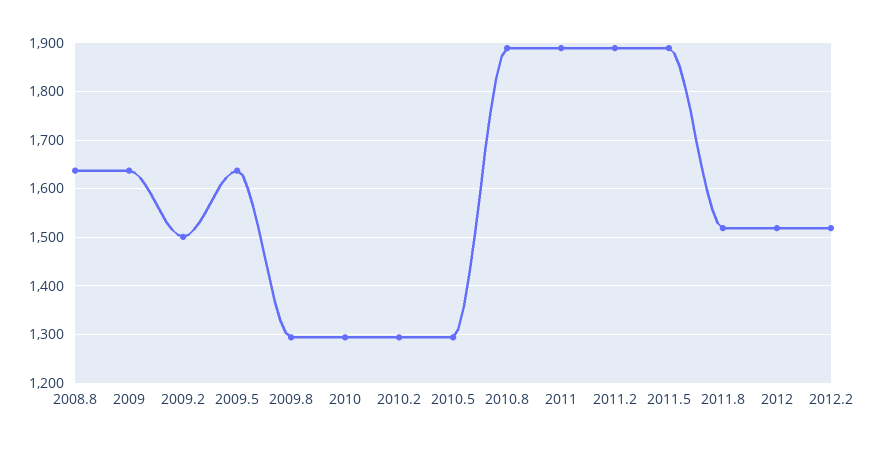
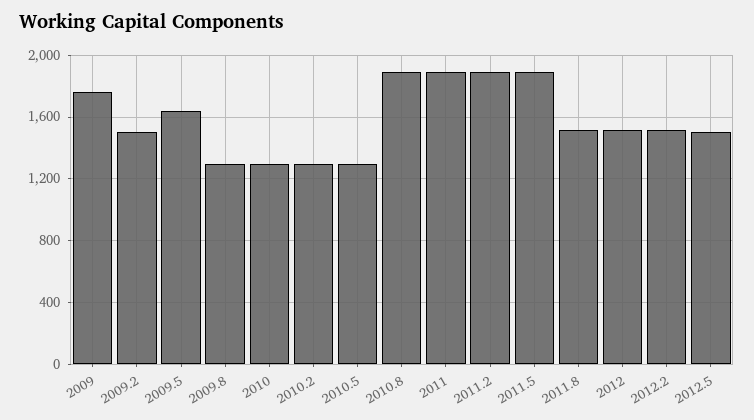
2008.8: 1640 -> none
2009: 1640 -> 1750
2012.5: none -> 1500

